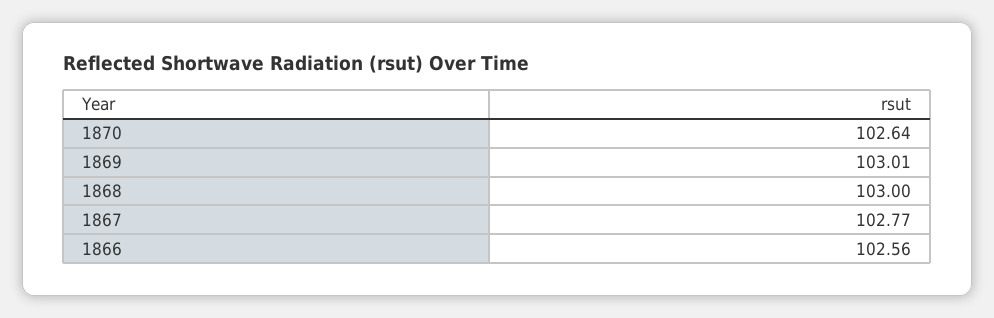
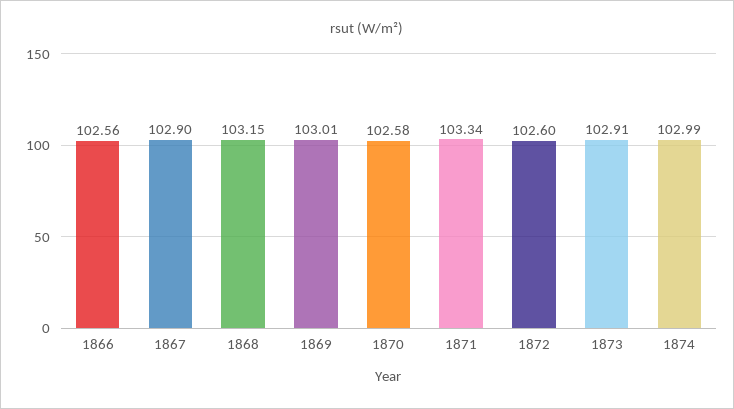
1870: 102.64 -> 102.58
1868: 103 -> 103.15
1867: 102.77 -> 102.9
1871: none -> 103.34
1872: none -> 102.6
1873: none -> 102.91
1874: none -> 102.99

